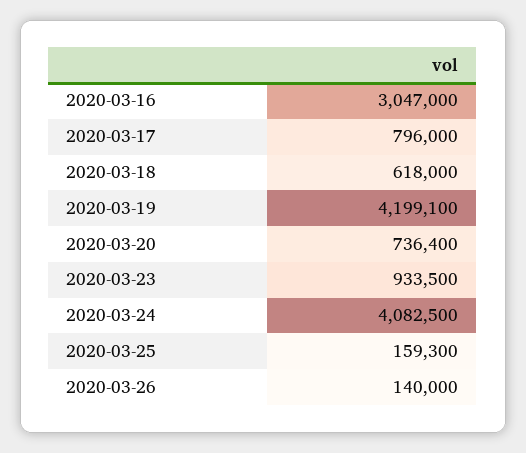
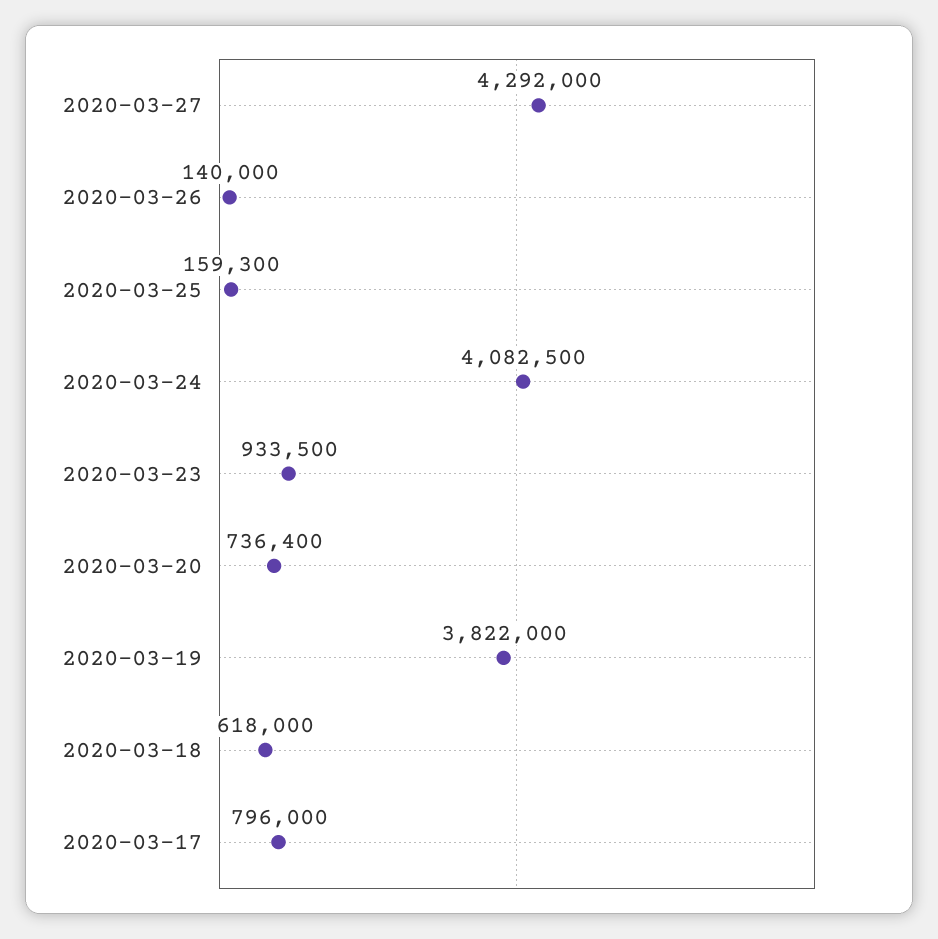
2020-03-16: 3047000 -> none
2020-03-19: 4199100 -> 3822000
2020-03-27: none -> 4292000

